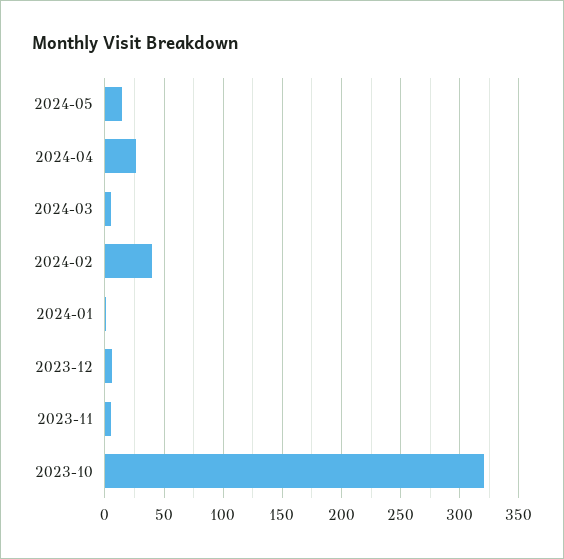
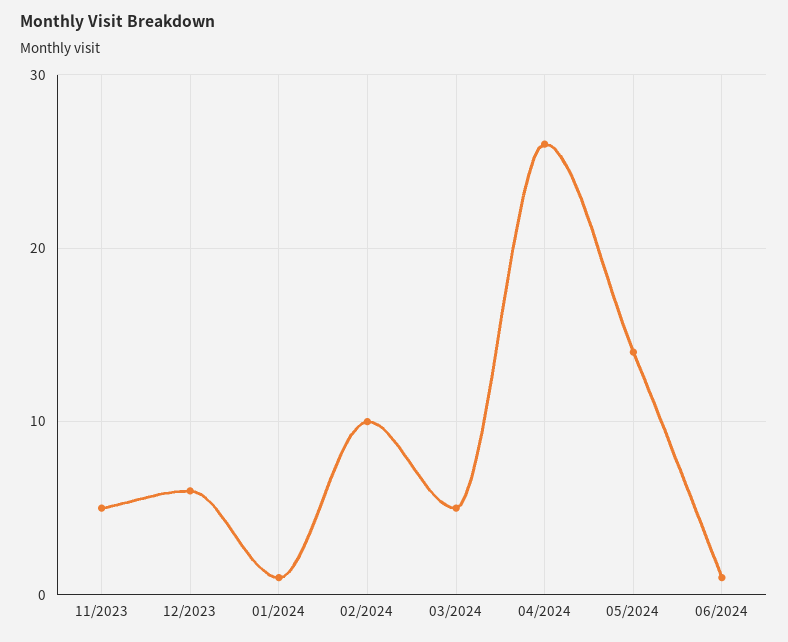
2024-02: 40 -> 10
2023-10: 320 -> none
06/2024: none -> 1

